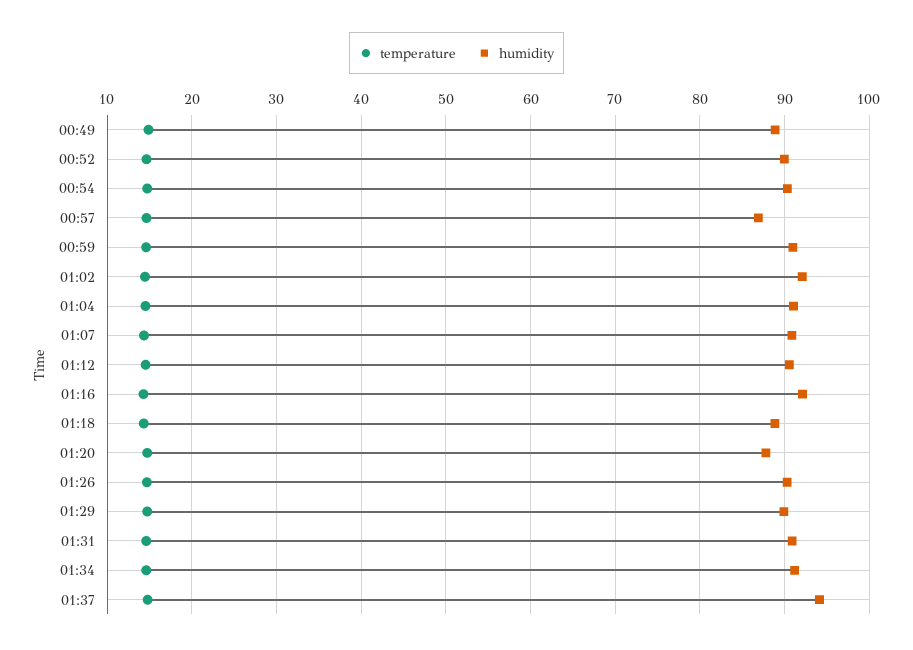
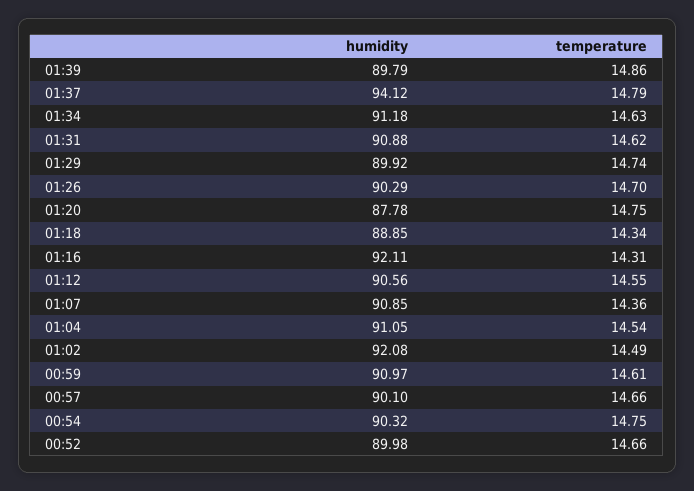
temperature, 00:49: 15 -> none
humidity, 00:49: 89 -> none
humidity, 00:57: 87 -> 90.1
humidity, 01:39: none -> 89.79
temperature, 01:39: none -> 14.86

